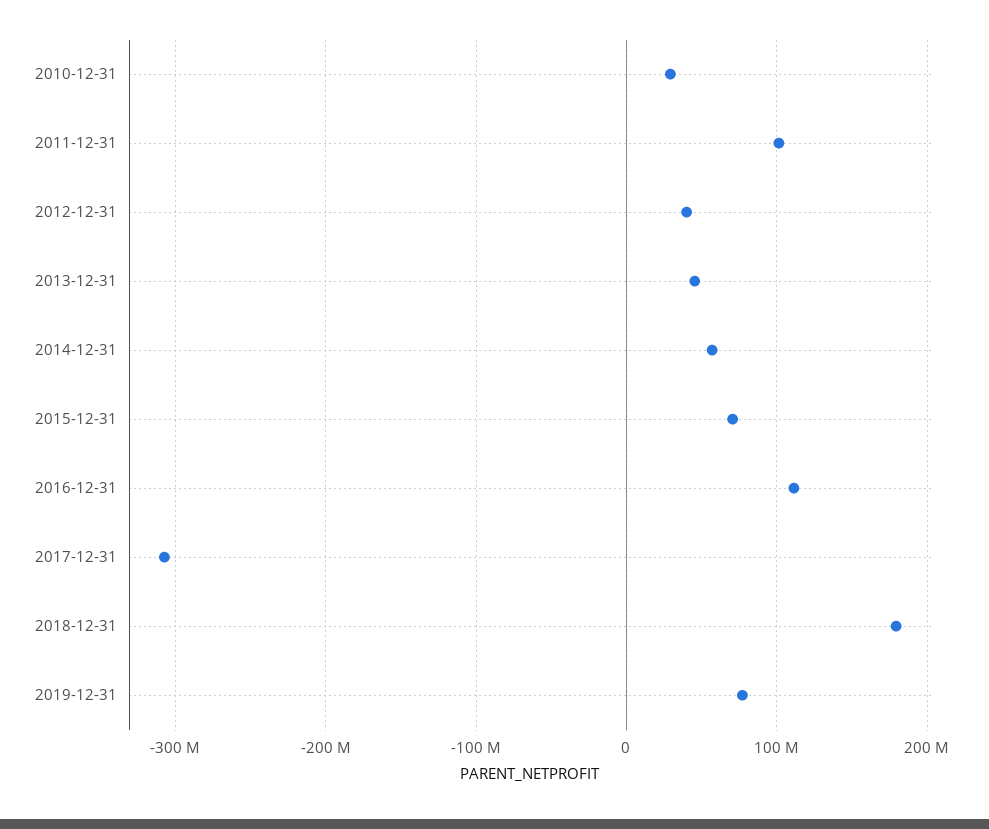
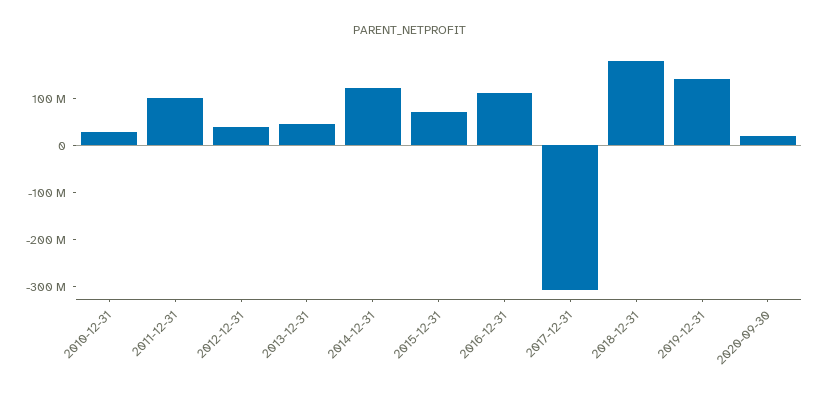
2014-12-31: 60000000 -> 120000000
2019-12-31: 80000000 -> 140000000
2020-09-30: none -> 20000000

